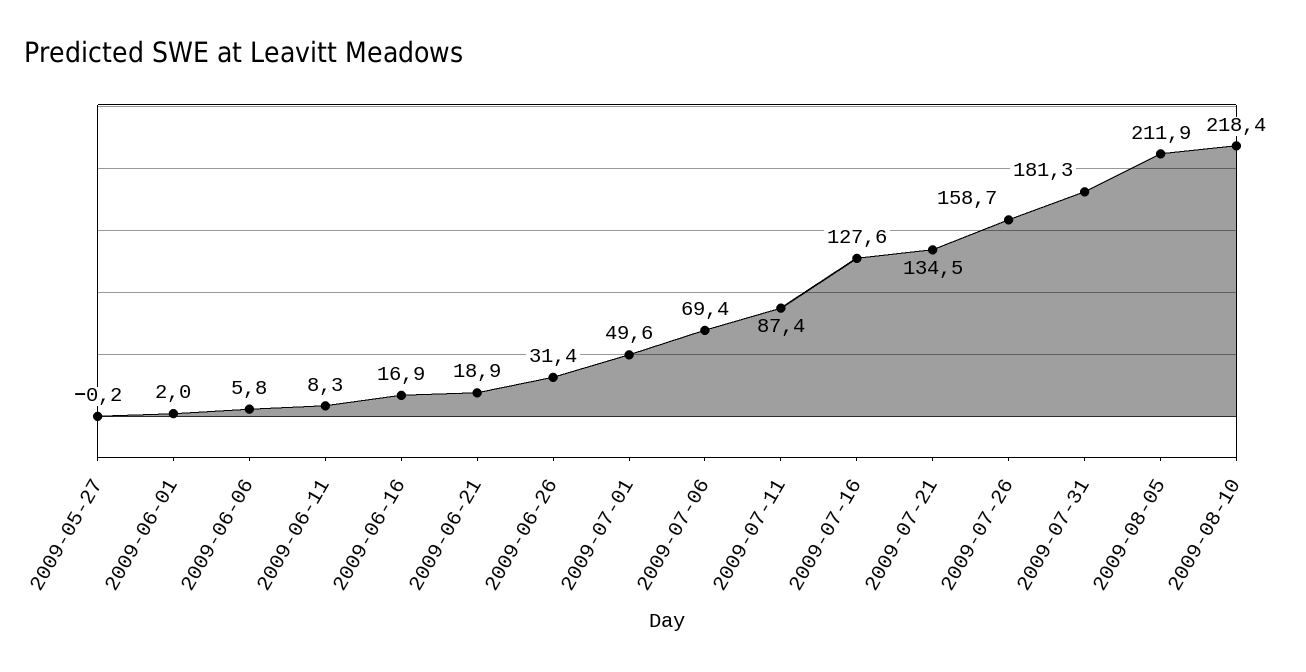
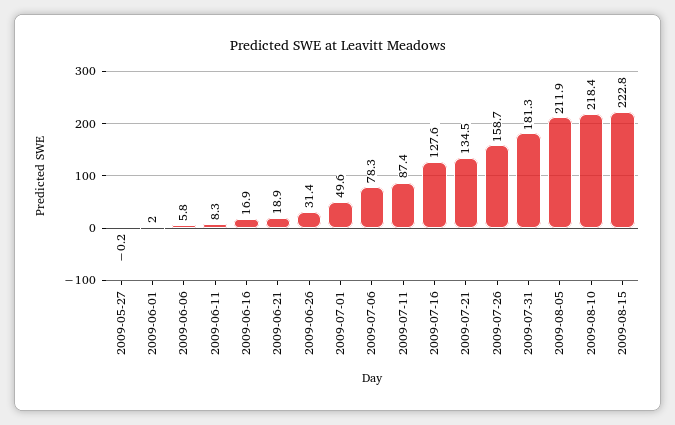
2009-07-06: 69.4 -> 78.3
2009-08-15: none -> 222.8

